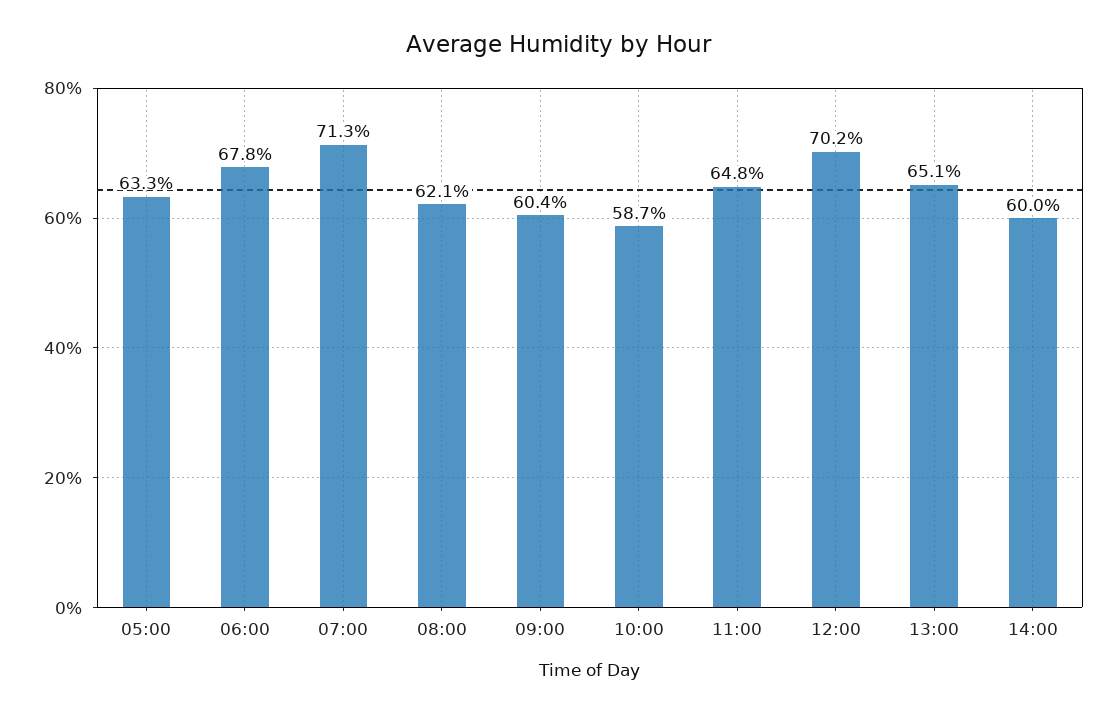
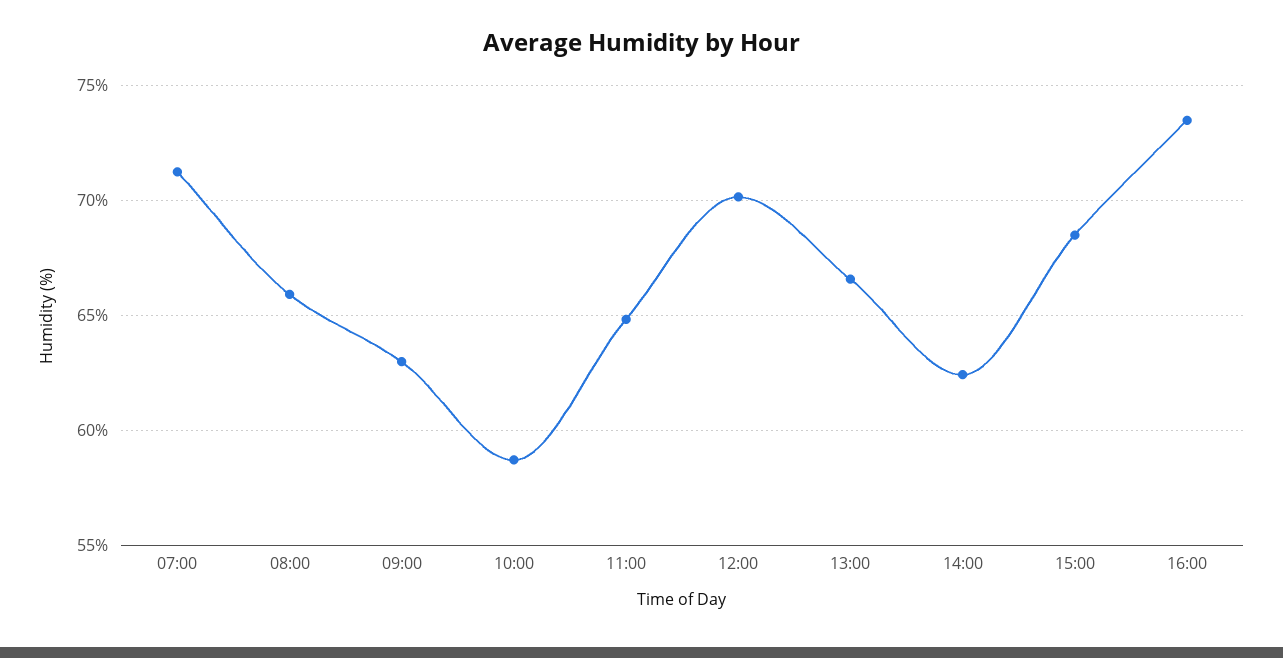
05:00: 63.3 -> none
06:00: 67.8 -> none
08:00: 62.1 -> 66
09:00: 60.4 -> 63
13:00: 65.1 -> 66.5
14:00: 60 -> 62.5
15:00: none -> 68.5
16:00: none -> 73.5

